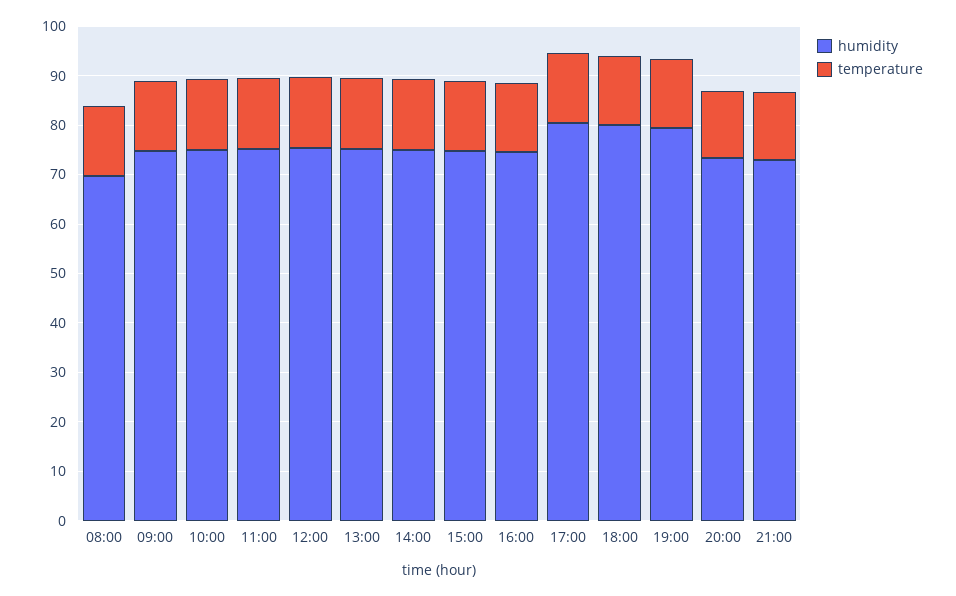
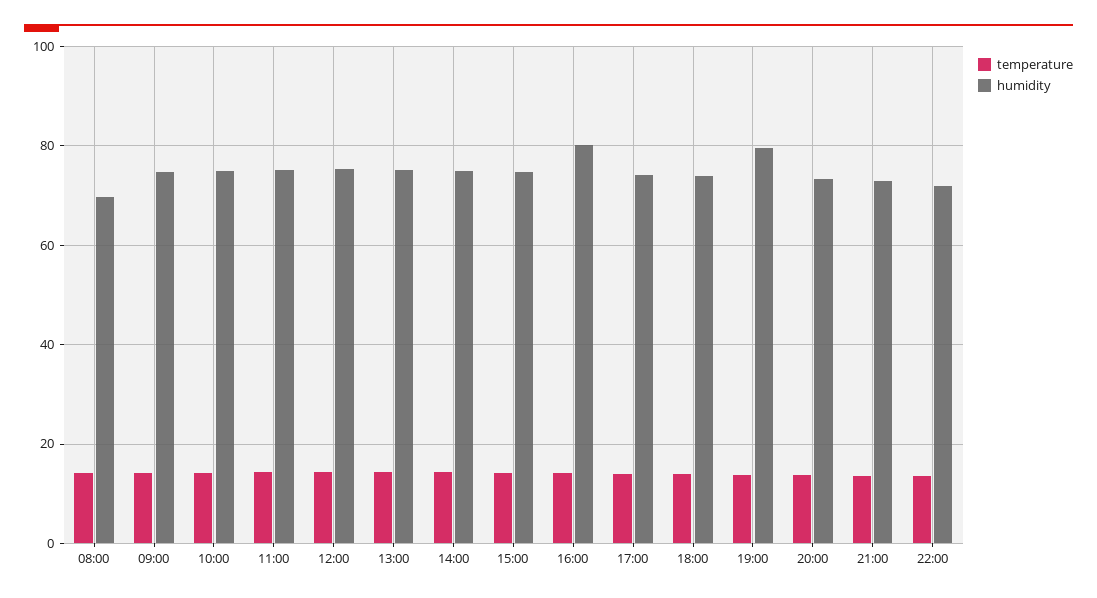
humidity, 16:00: 74 -> 80
humidity, 17:00: 80 -> 74
humidity, 18:00: 80 -> 74
temperature, 22:00: none -> 14
humidity, 22:00: none -> 72

